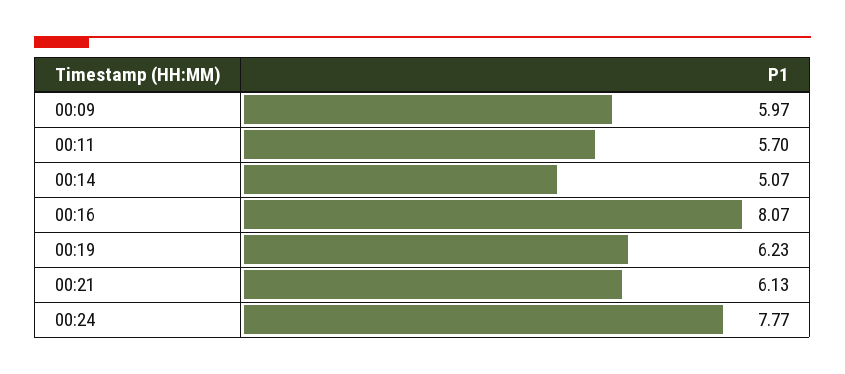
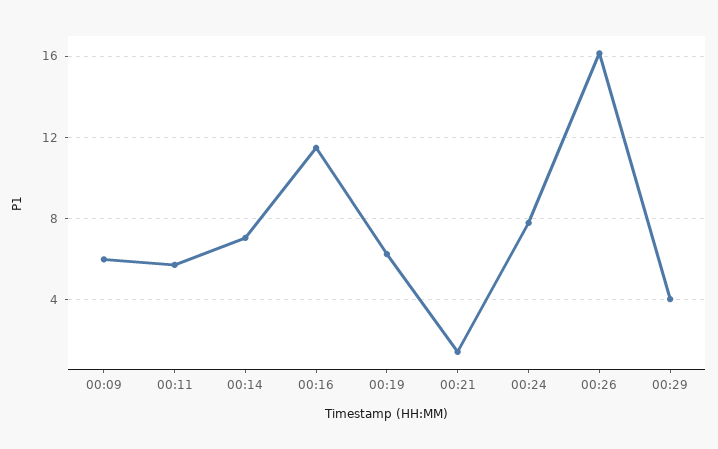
00:14: 5.07 -> 7
00:16: 8.07 -> 11.5
00:21: 6.13 -> 1.5
00:26: none -> 16
00:29: none -> 4

